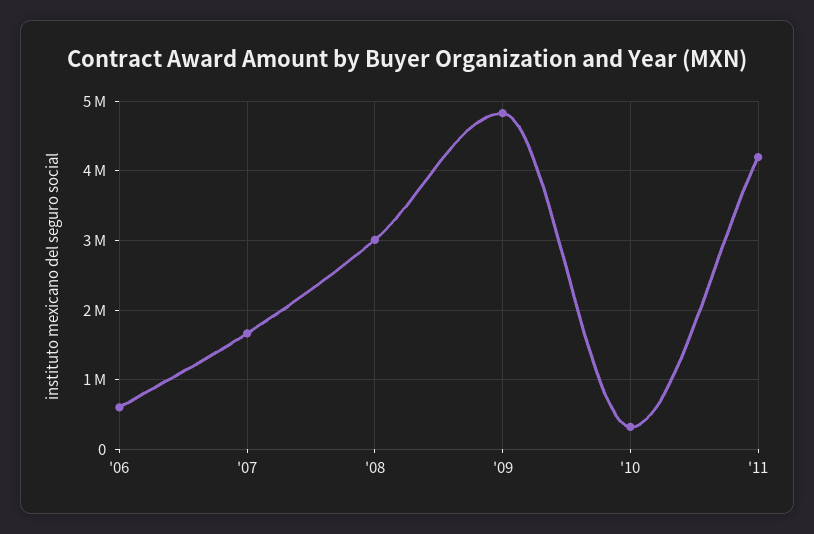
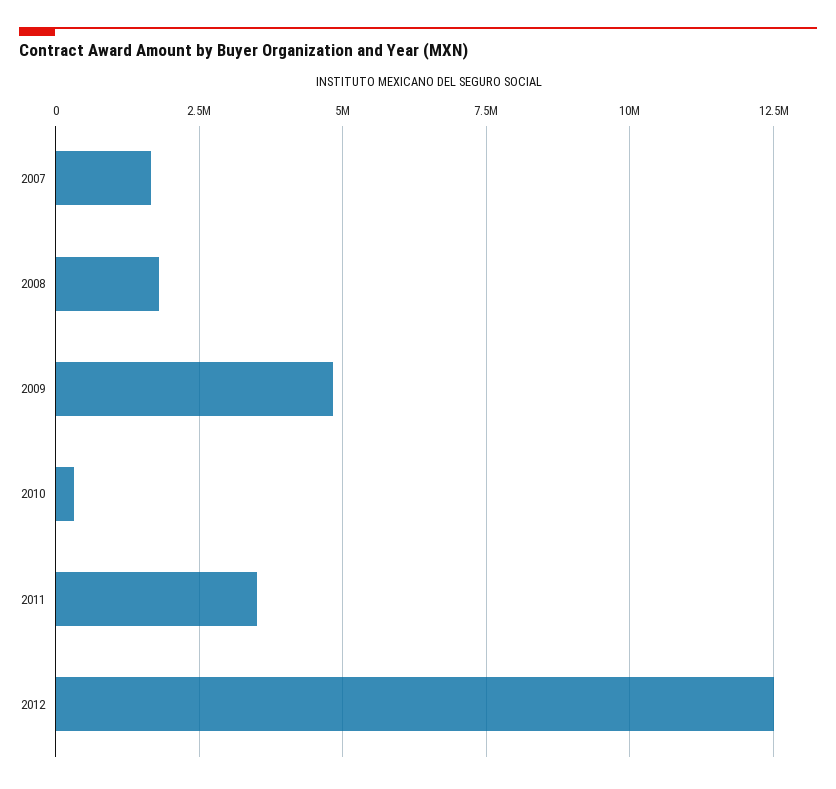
'06: 600000 -> none
'08: 3000000 -> 1750000
'11: 4200000 -> 3500000
2012: none -> 12500000

